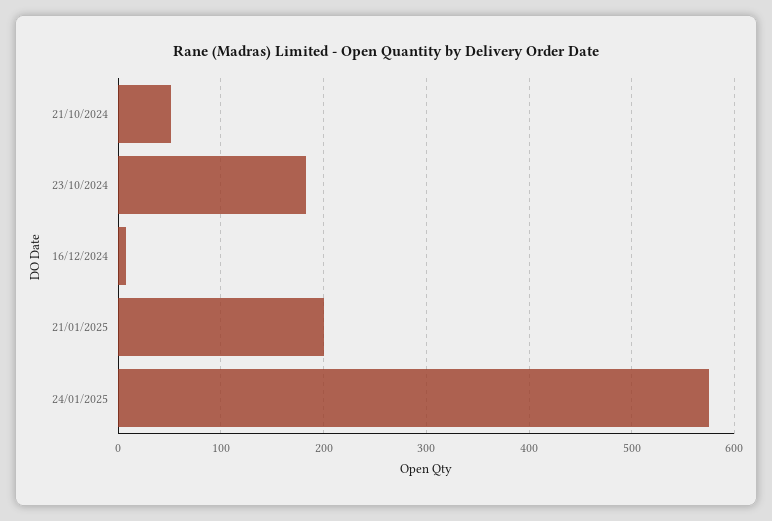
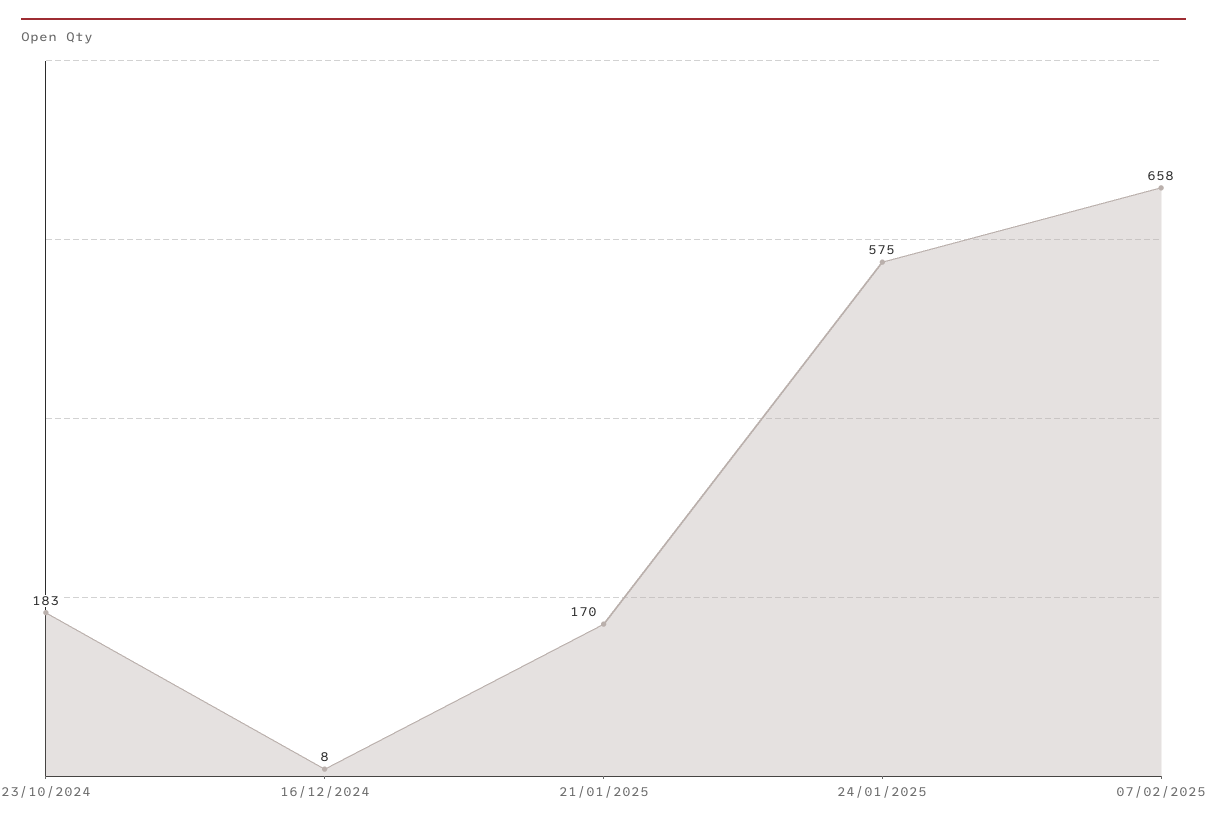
21/10/2024: 50 -> none
21/01/2025: 200 -> 170
07/02/2025: none -> 658

